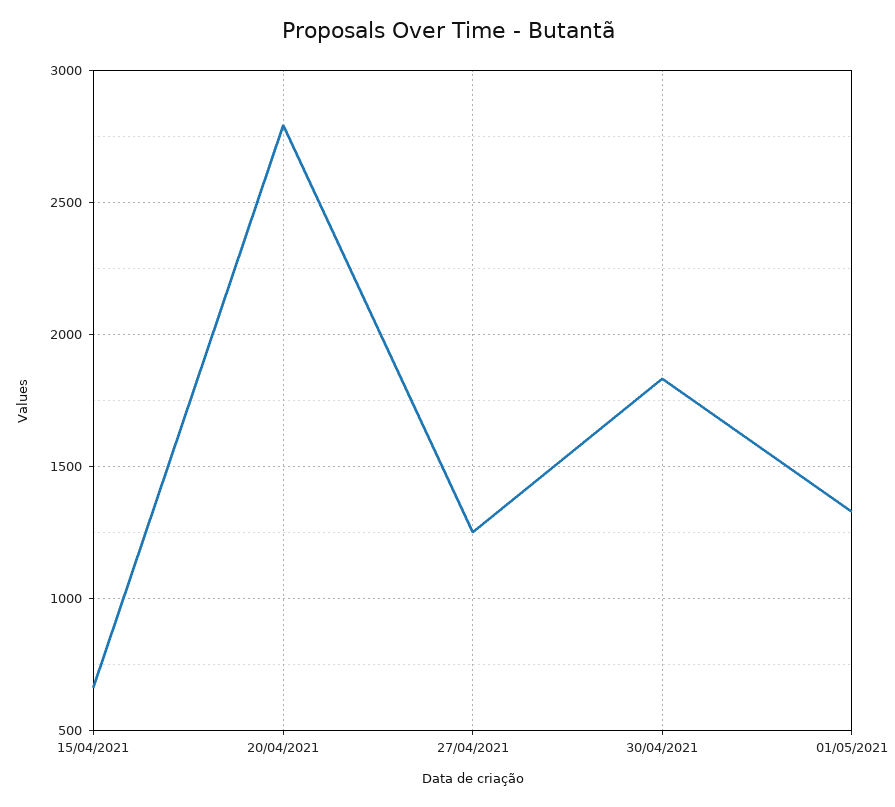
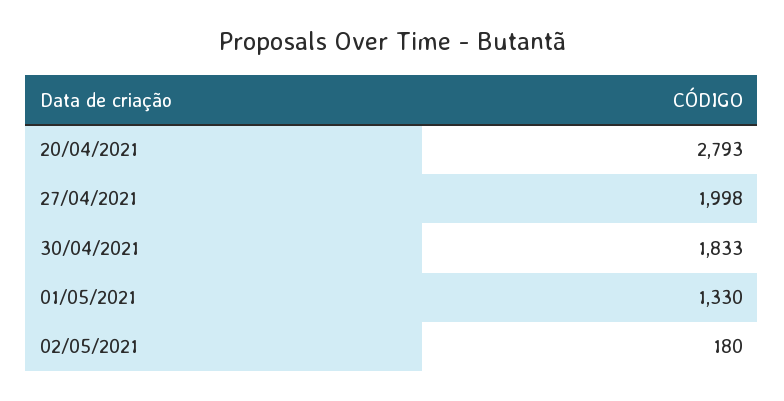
15/04/2021: 650 -> none
27/04/2021: 1250 -> 1998
02/05/2021: none -> 180

